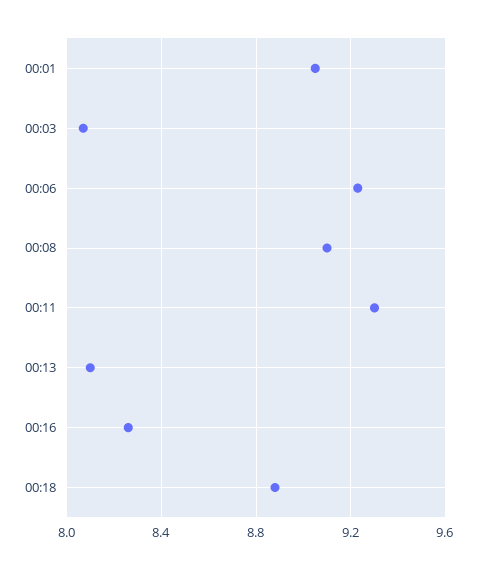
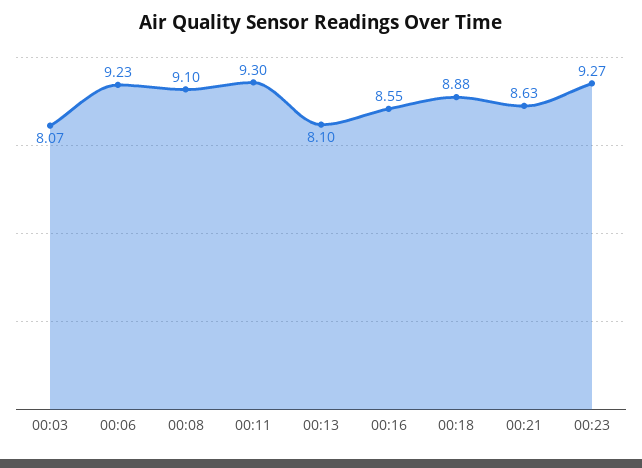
00:01: 9.05 -> none
00:16: 8.25 -> 8.55
00:21: none -> 8.63
00:23: none -> 9.27

